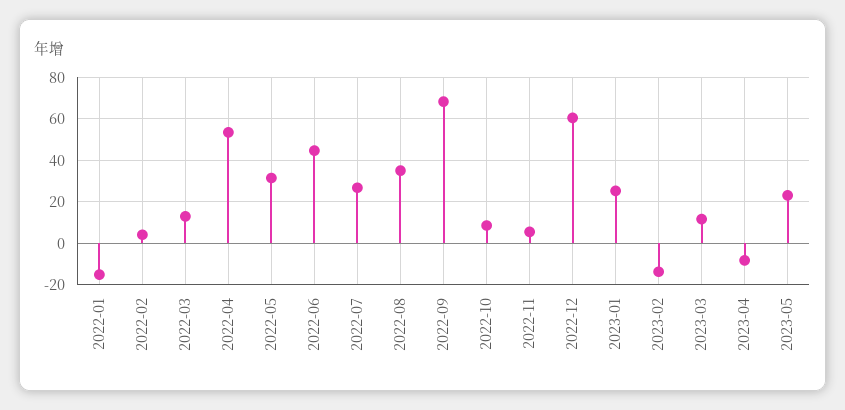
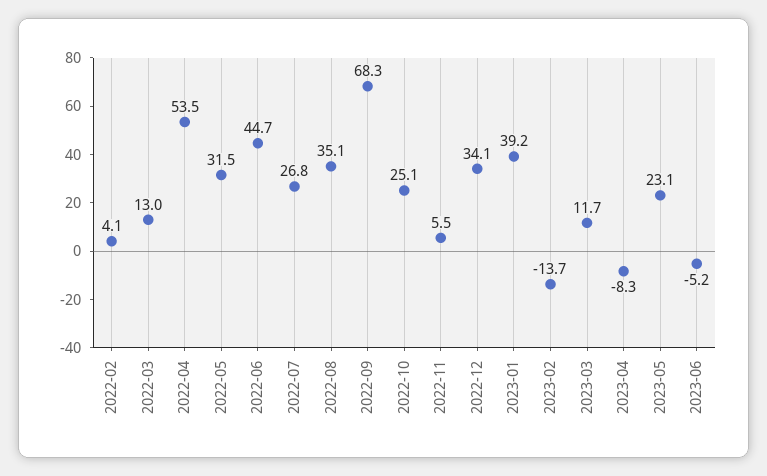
2022-01: -15 -> none
2022-10: 10 -> 25.1
2022-12: 60 -> 34.1
2023-01: 25 -> 39.2
2023-06: none -> -5.2

